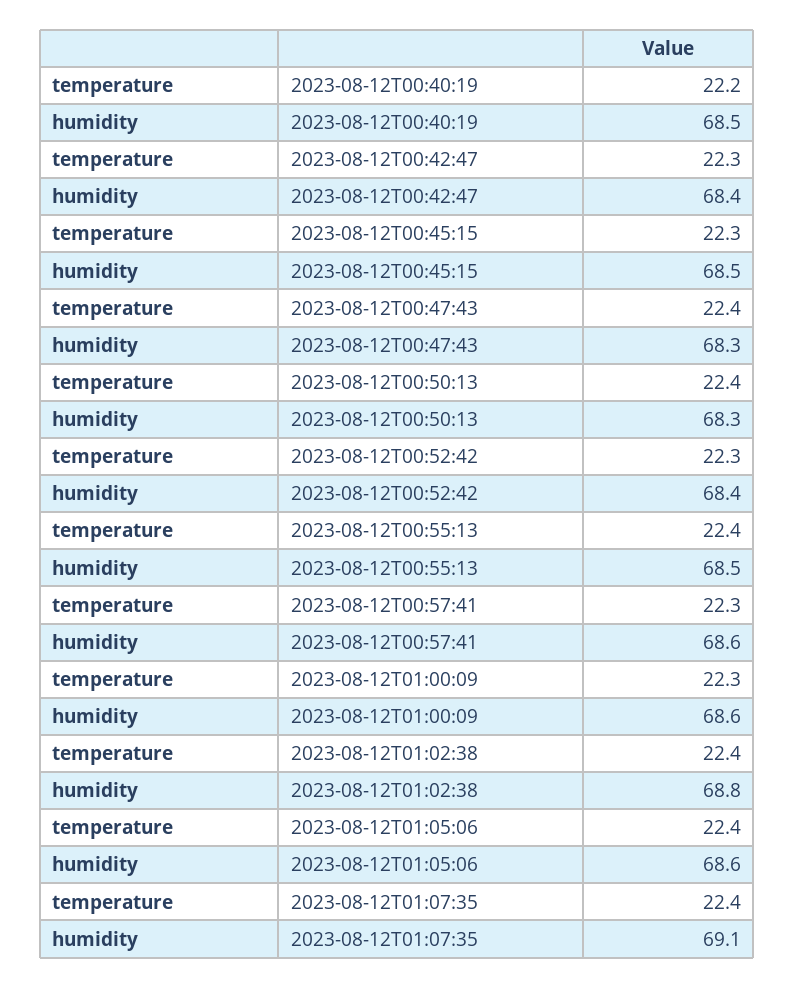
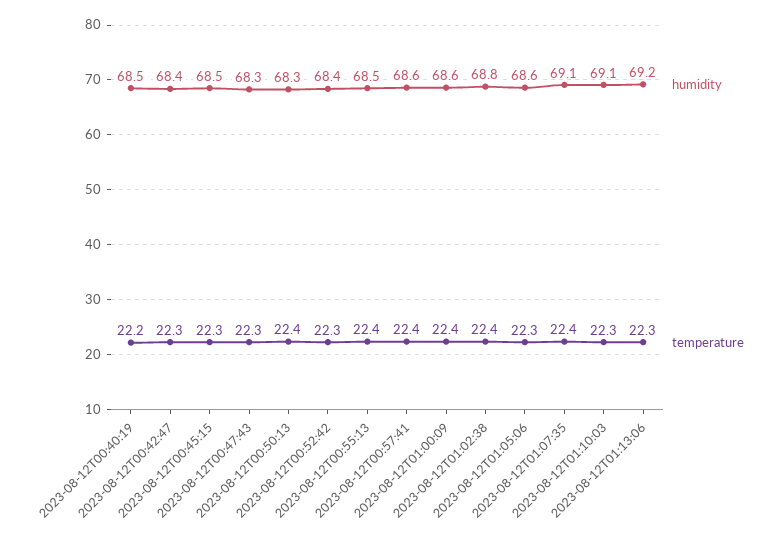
temperature, 2023-08-12T00:47:43: 22.4 -> 22.3
temperature, 2023-08-12T00:57:41: 22.3 -> 22.4
temperature, 2023-08-12T01:00:09: 22.3 -> 22.4
temperature, 2023-08-12T01:05:06: 22.4 -> 22.3
humidity, 2023-08-12T01:10:03: none -> 69.1
temperature, 2023-08-12T01:10:03: none -> 22.3
humidity, 2023-08-12T01:13:06: none -> 69.2
temperature, 2023-08-12T01:13:06: none -> 22.3

